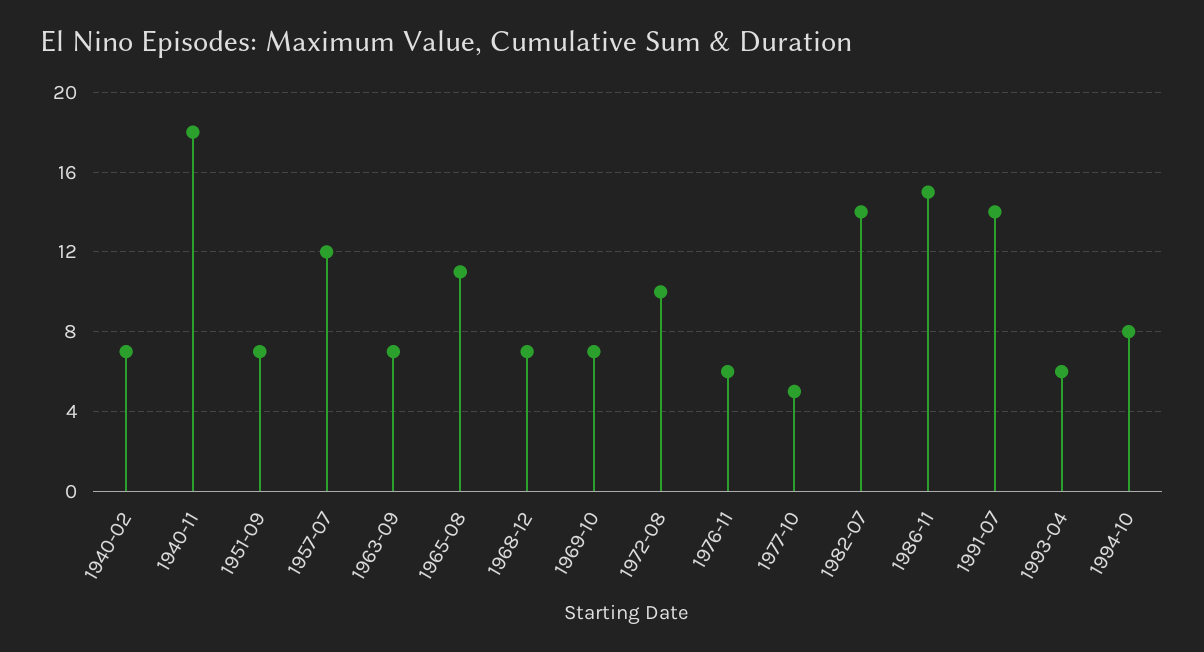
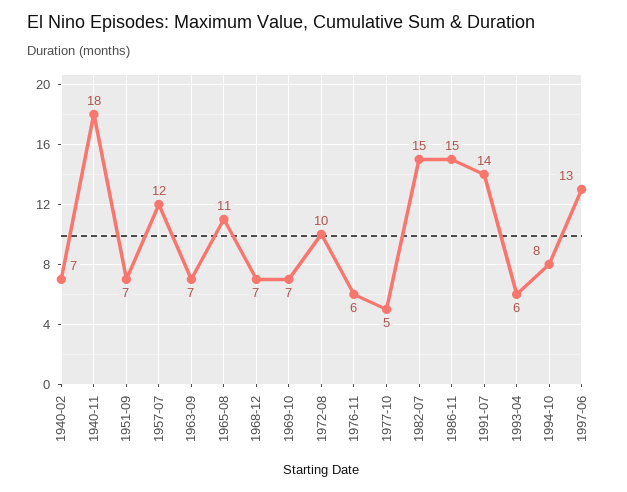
1982-07: 14 -> 15
1997-06: none -> 13

